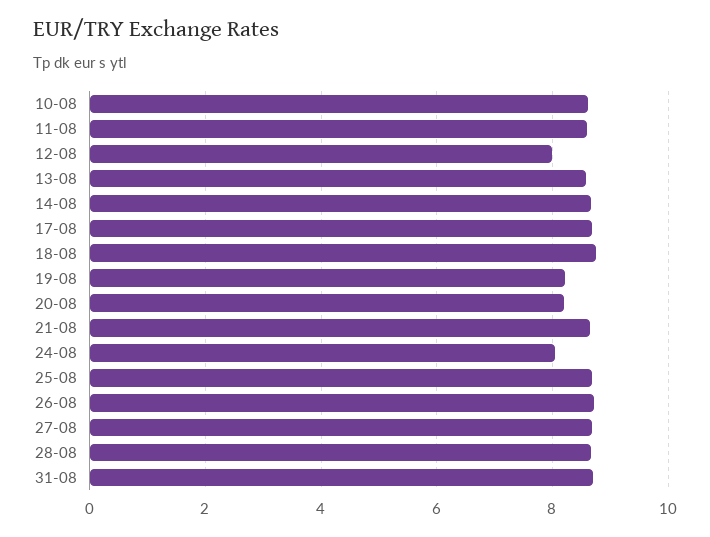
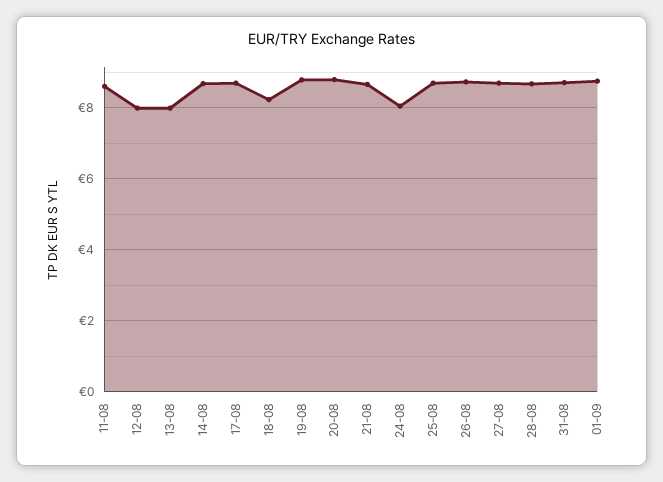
10-08: 8.6 -> none
13-08: 8.6 -> 8
18-08: 8.8 -> 8.2
19-08: 8.2 -> 8.8
20-08: 8.2 -> 8.8
01-09: none -> 8.8

